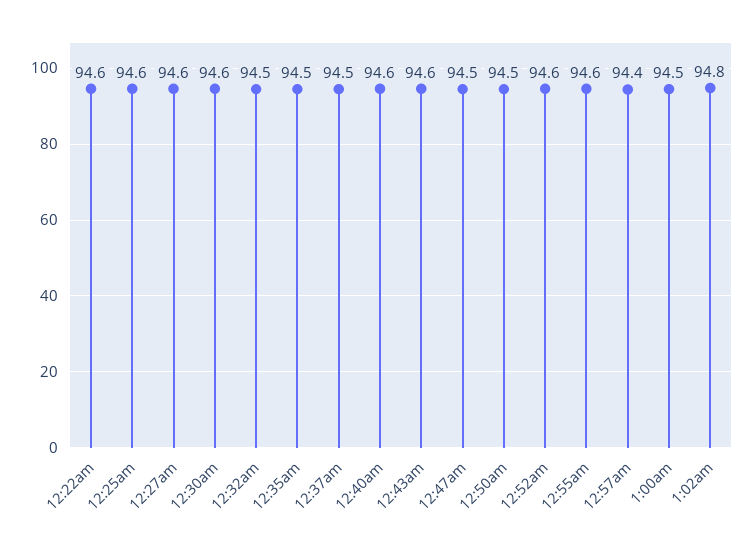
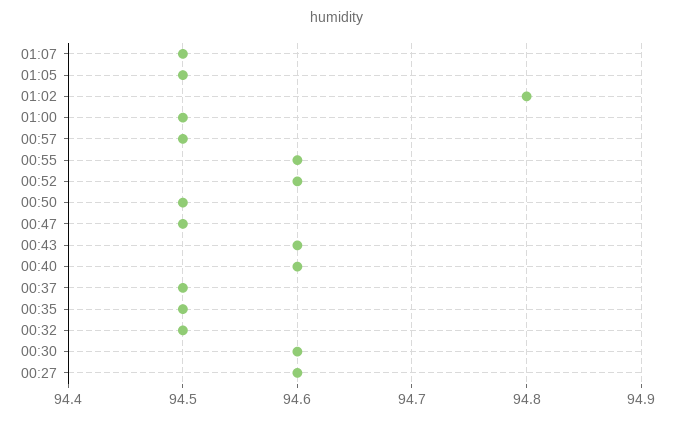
12:22am: 94.6 -> none
12:25am: 94.6 -> none
12:57am: 94.4 -> 94.5
01:07: none -> 94.5
01:05: none -> 94.5

